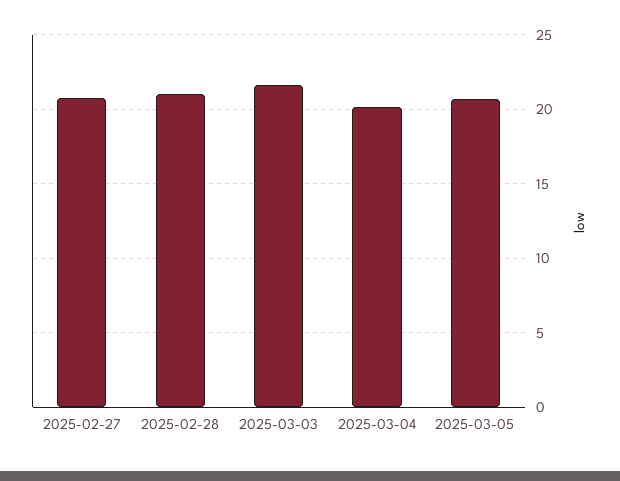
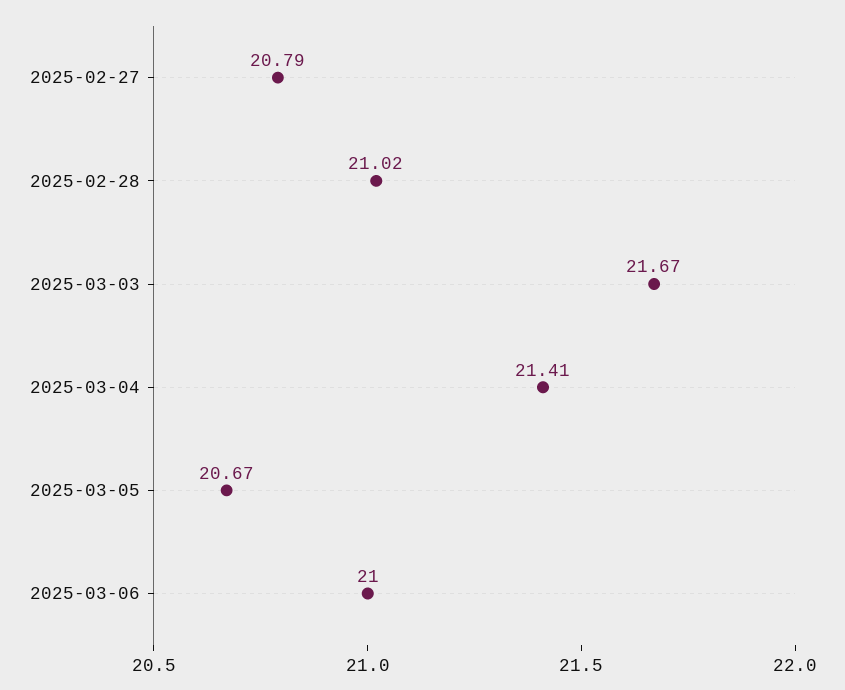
2025-03-04: 20 -> 21.41
2025-03-06: none -> 21

